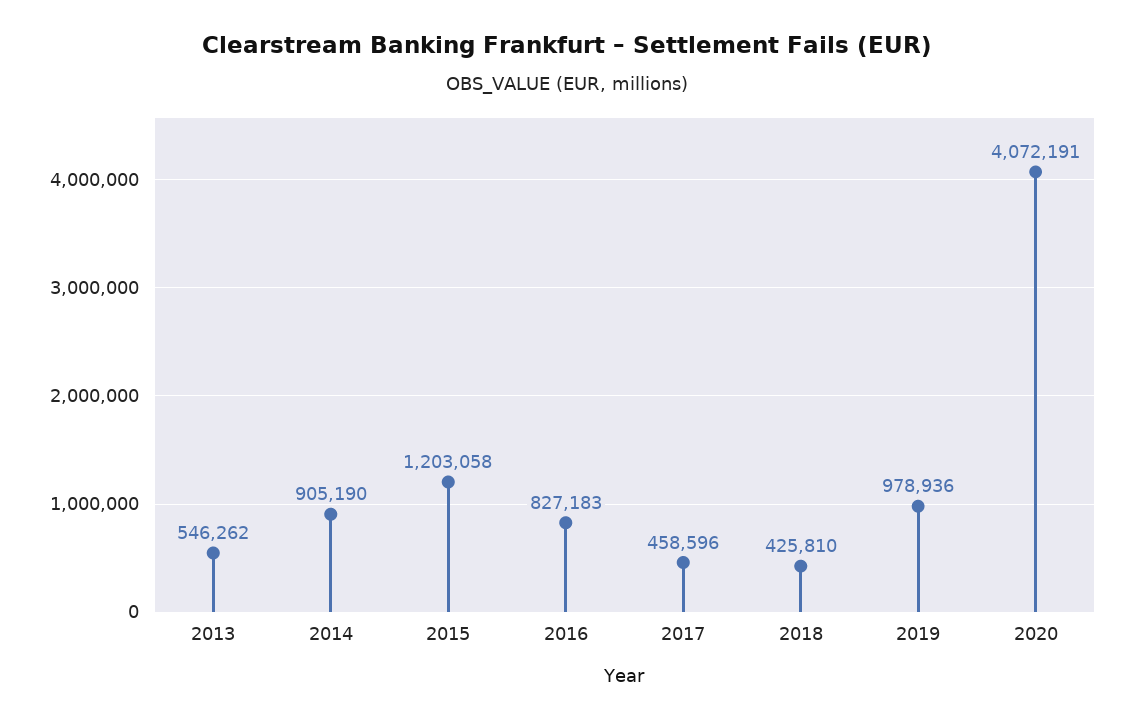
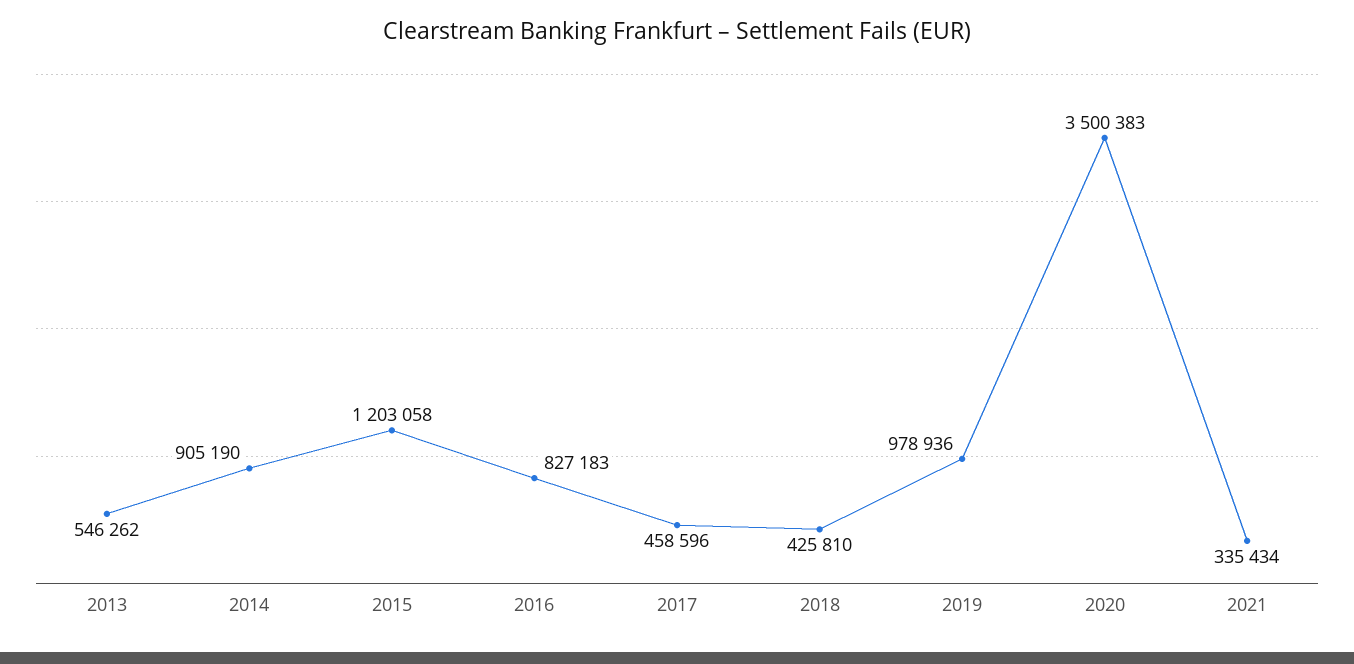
2020: 4072191 -> 3500383
2021: none -> 335434

